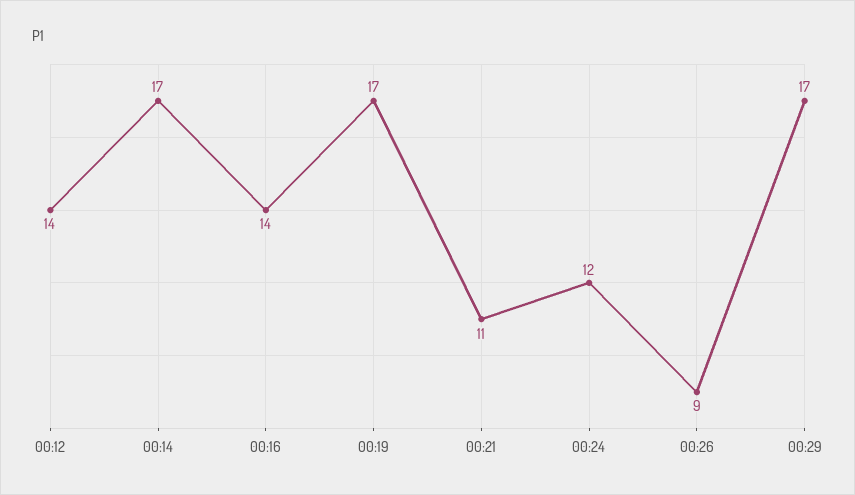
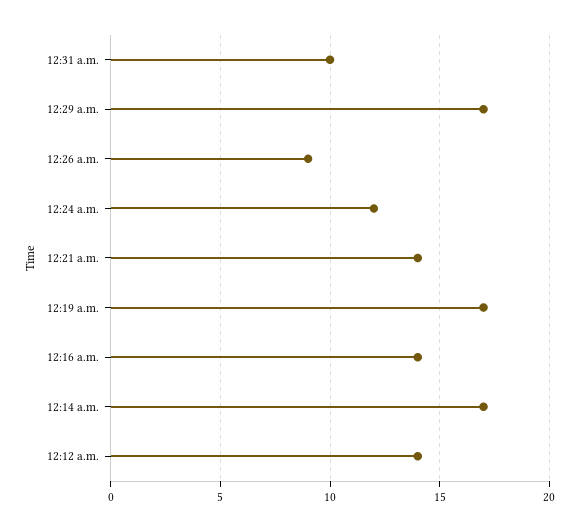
00:21: 11 -> 14
12:31 a.m.: none -> 10

